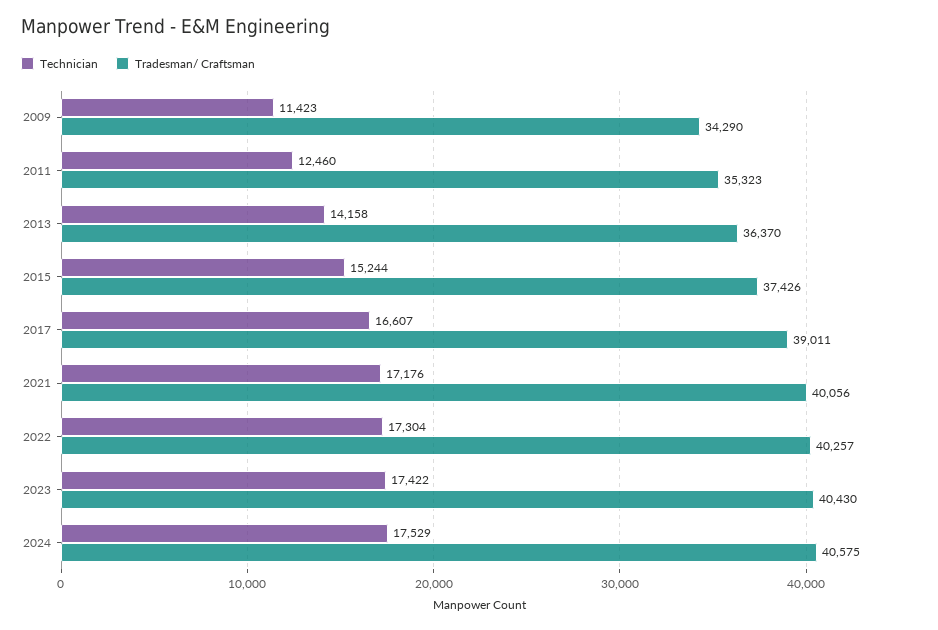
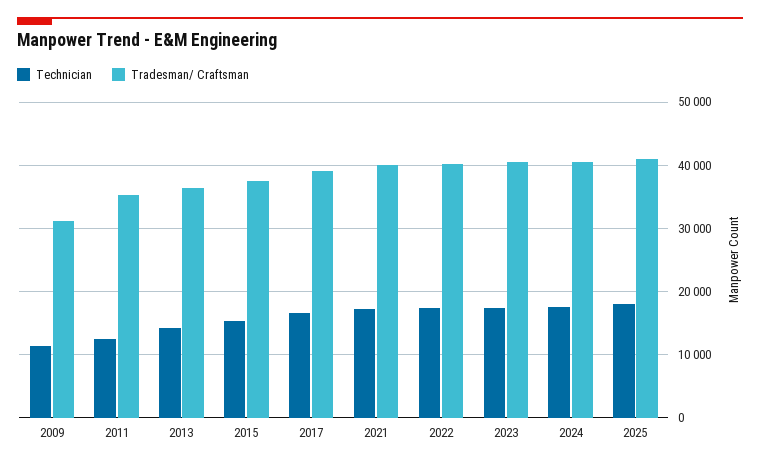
Tradesman/ Craftsman, 2009: 34290 -> 31000
Technician, 2025: none -> 18000
Tradesman/ Craftsman, 2025: none -> 41000

